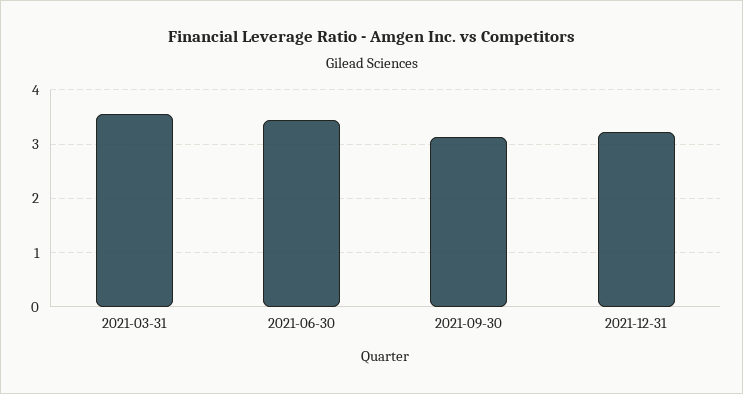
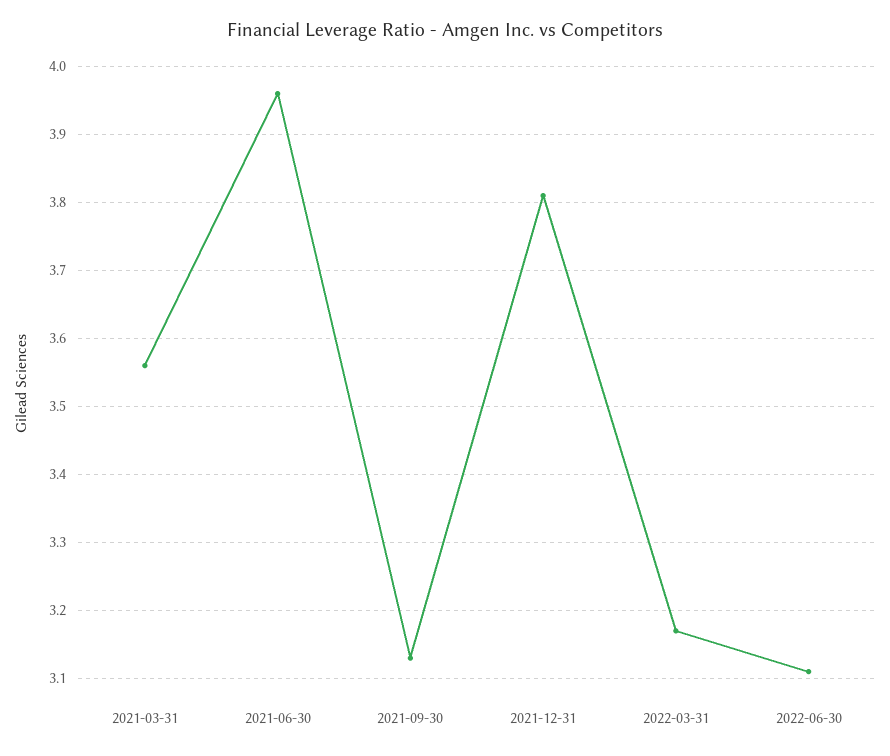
2021-06-30: 3.4 -> 3.96
2021-12-31: 3.2 -> 3.81
2022-03-31: none -> 3.17
2022-06-30: none -> 3.11

